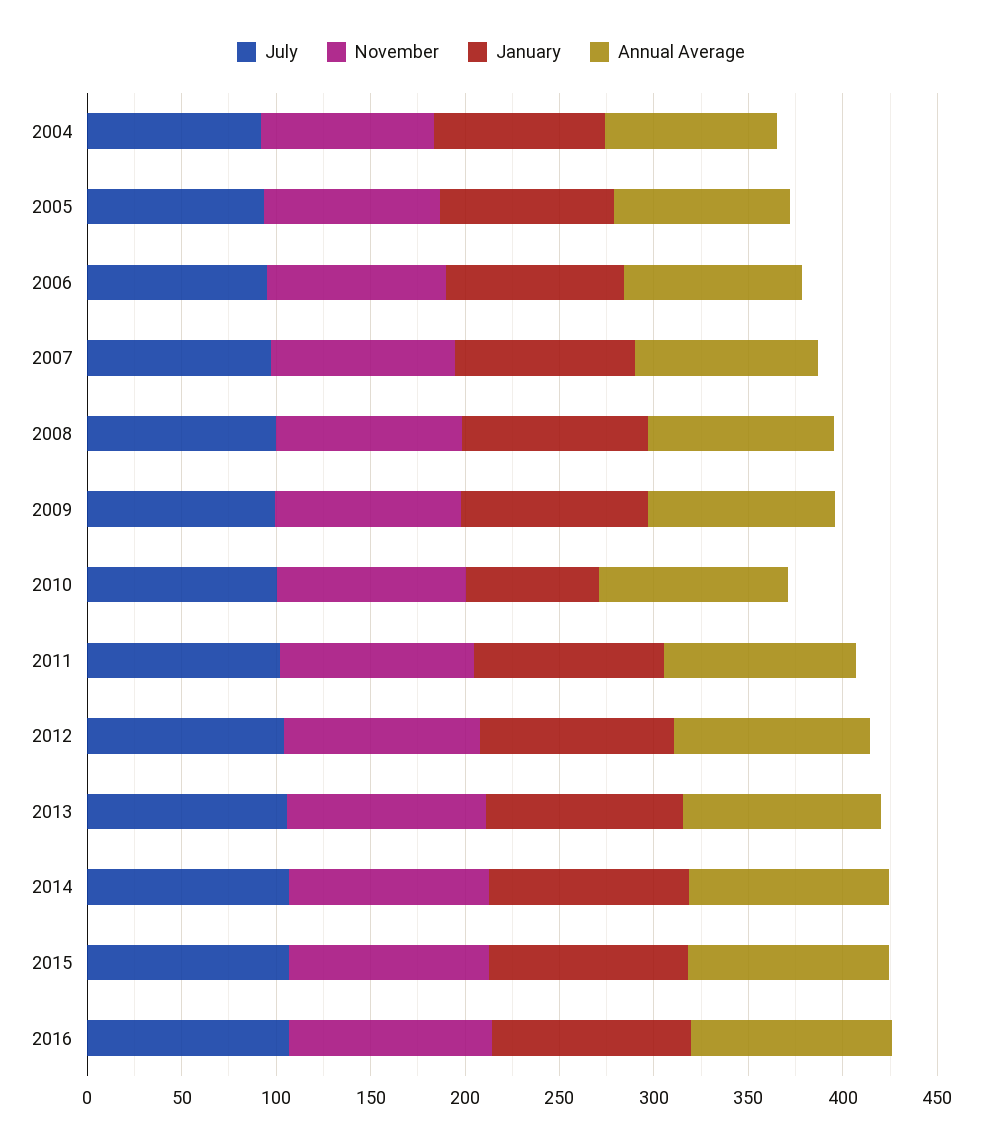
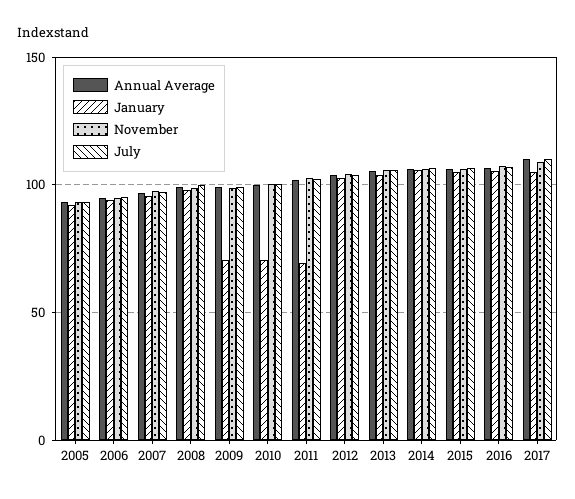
July, 2004: 90 -> none
November, 2004: 90 -> none
January, 2004: 90 -> none
Annual Average, 2004: 90 -> none
January, 2009: 100 -> 70
January, 2011: 100 -> 70
Annual Average, 2017: none -> 110
January, 2017: none -> 105
November, 2017: none -> 110
July, 2017: none -> 110

